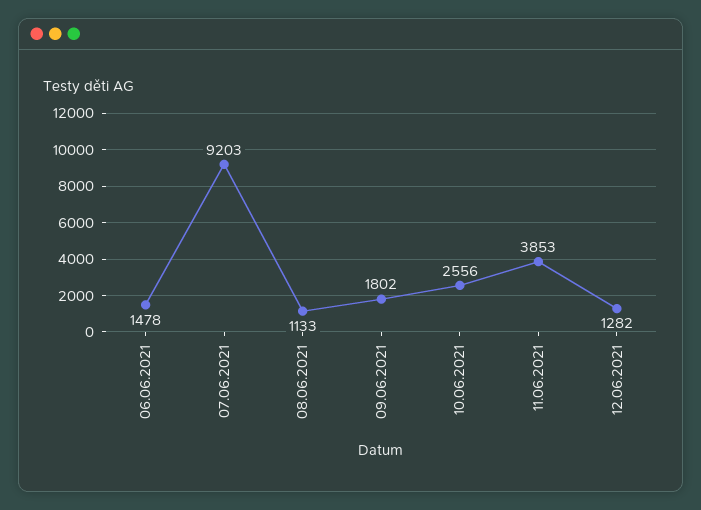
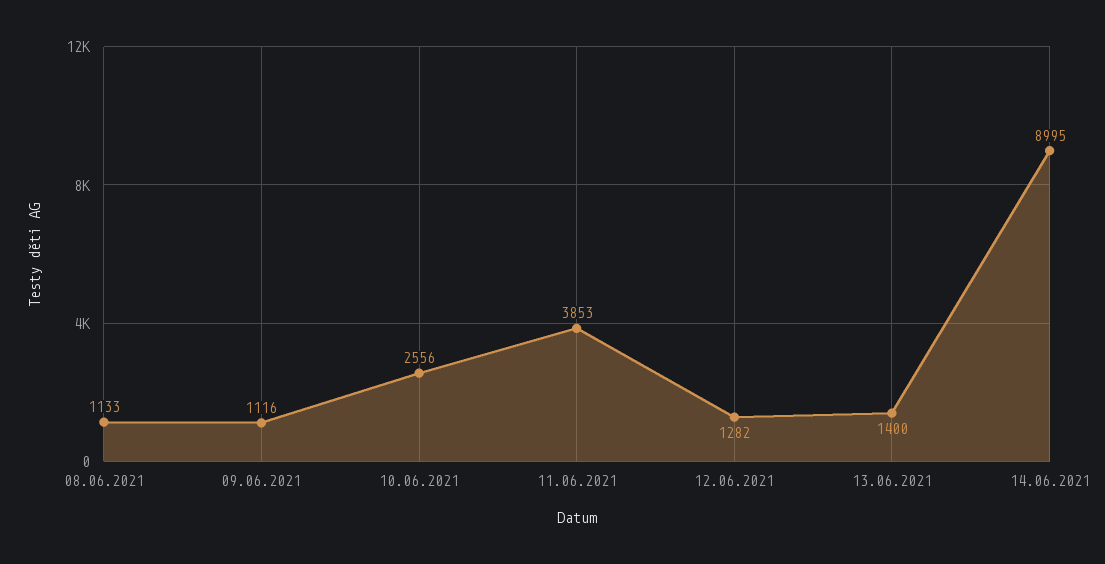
06.06.2021: 1478 -> none
07.06.2021: 9203 -> none
09.06.2021: 1802 -> 1116
13.06.2021: none -> 1400
14.06.2021: none -> 8995

